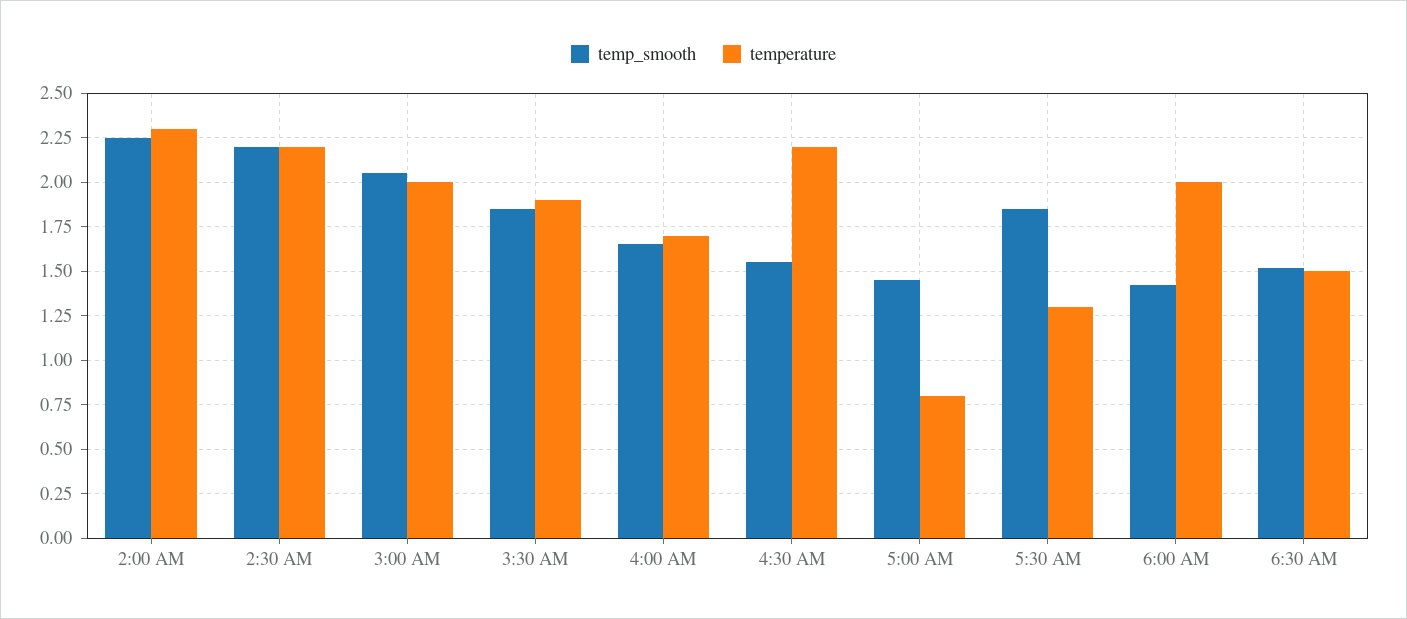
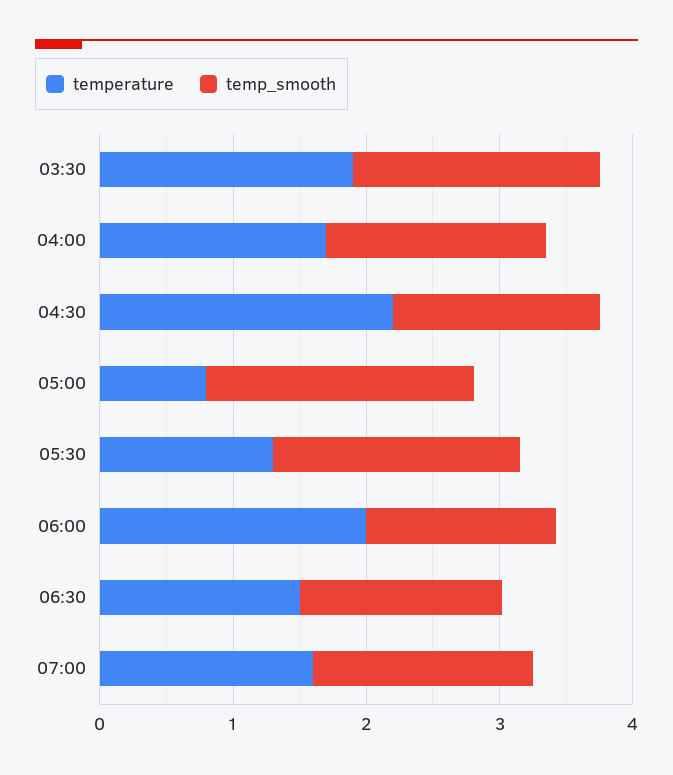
temp_smooth, 2:00 AM: 2.25 -> none
temperature, 2:00 AM: 2.3 -> none
temp_smooth, 2:30 AM: 2.2 -> none
temperature, 2:30 AM: 2.2 -> none
temp_smooth, 3:00 AM: 2.05 -> none
temperature, 3:00 AM: 2 -> none
temp_smooth, 5:00 AM: 1.45 -> 2
temperature, 07:00: none -> 1.6
temp_smooth, 07:00: none -> 1.6

